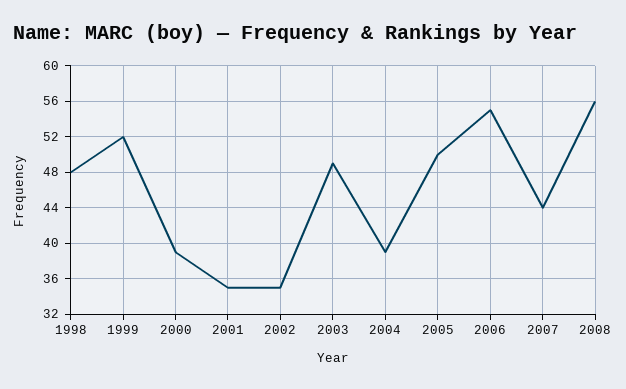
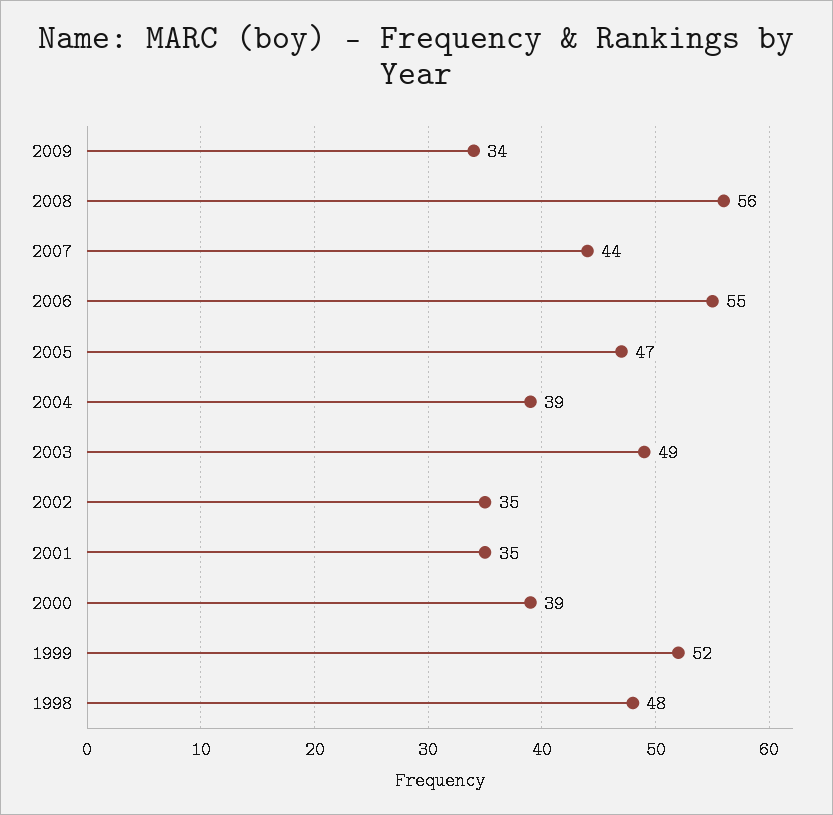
2005: 50 -> 47
2009: none -> 34

